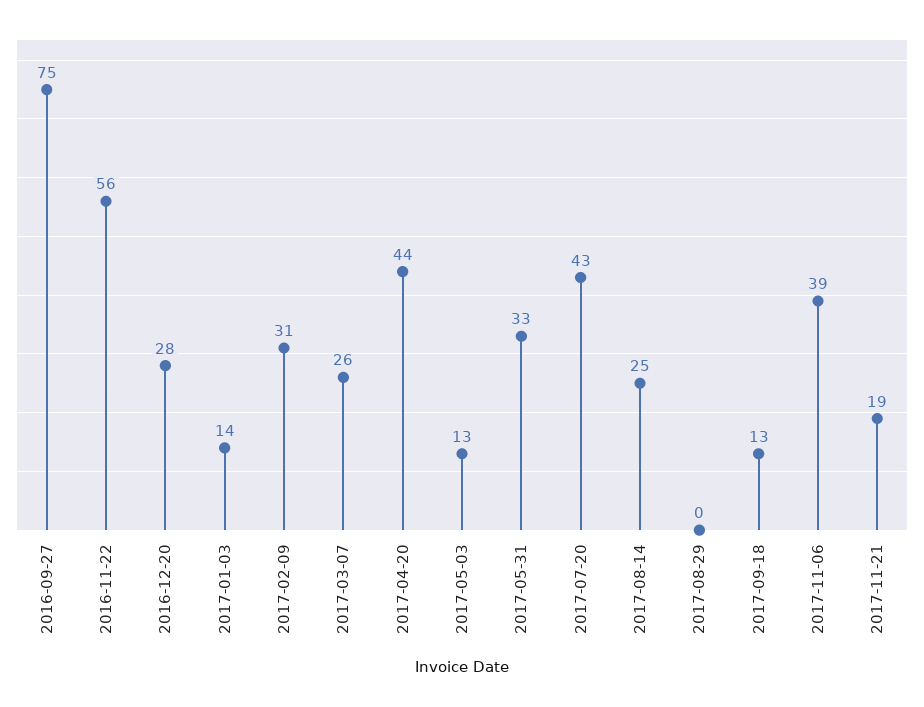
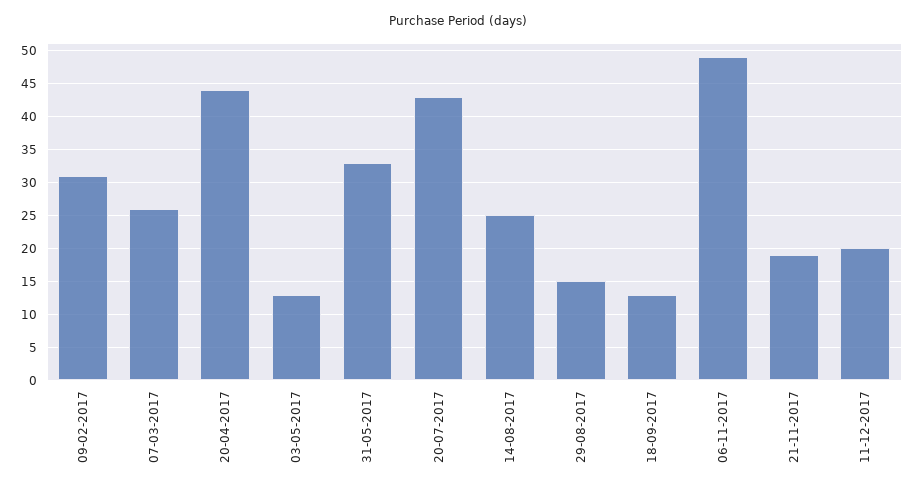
2016-09-27: 75 -> none
2016-11-22: 56 -> none
2016-12-20: 28 -> none
2017-01-03: 14 -> none
2017-08-29: 0 -> 15
2017-11-06: 39 -> 49
11-12-2017: none -> 20

